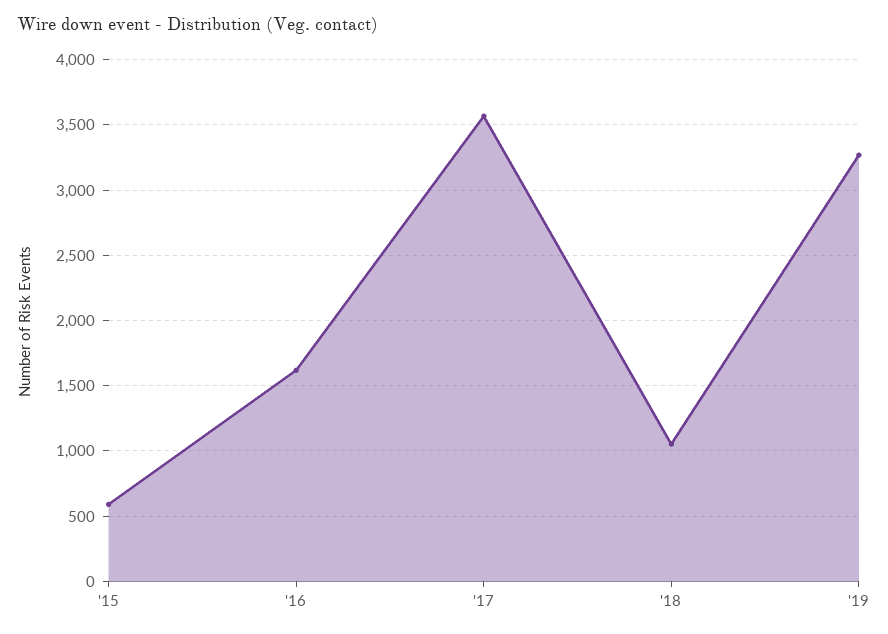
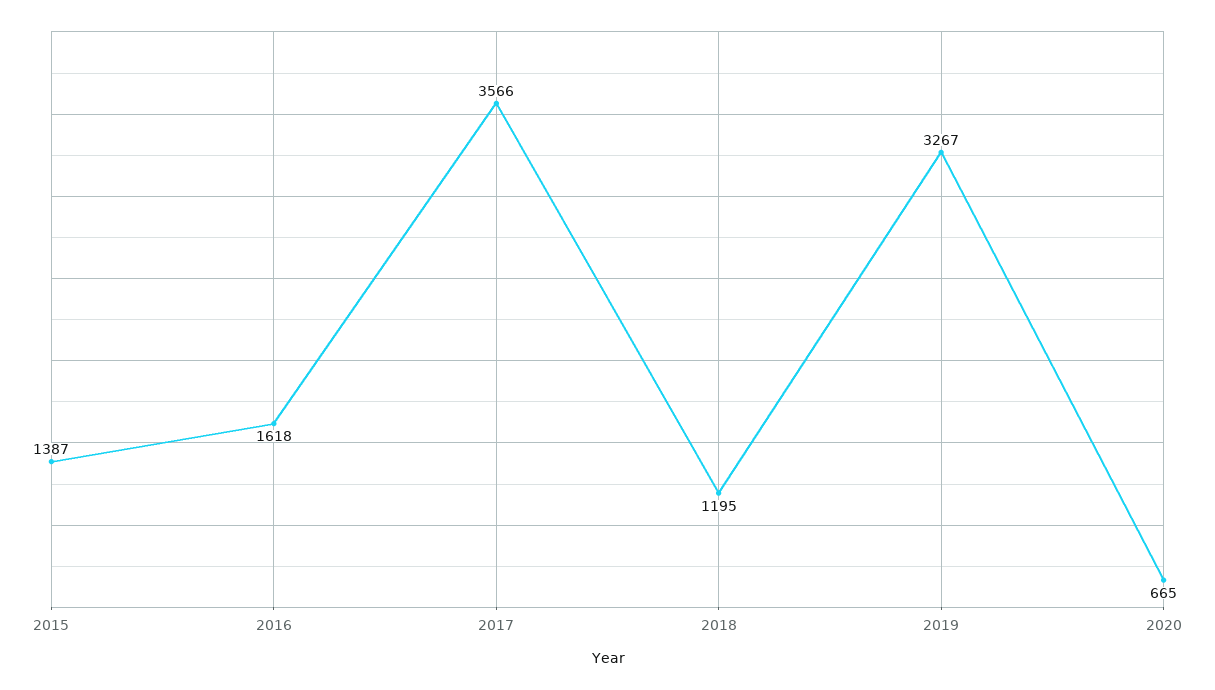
'15: 600 -> 1387
'18: 1050 -> 1195
2020: none -> 665

